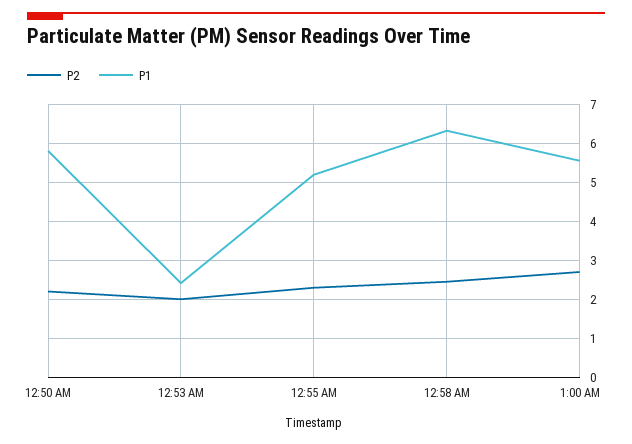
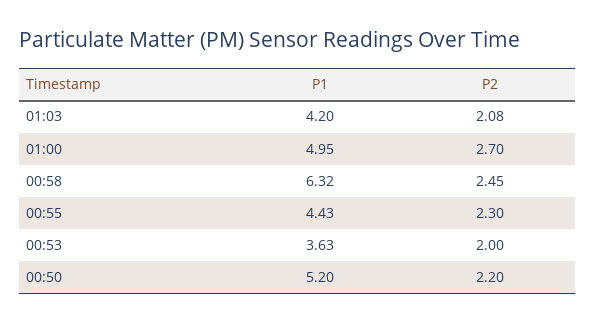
P1, 12:50 AM: 5.8 -> 5.2
P1, 12:53 AM: 2.4 -> 3.63
P1, 12:55 AM: 5.2 -> 4.43
P1, 1:00 AM: 5.6 -> 4.95
P1, 01:03: none -> 4.2
P2, 01:03: none -> 2.08

